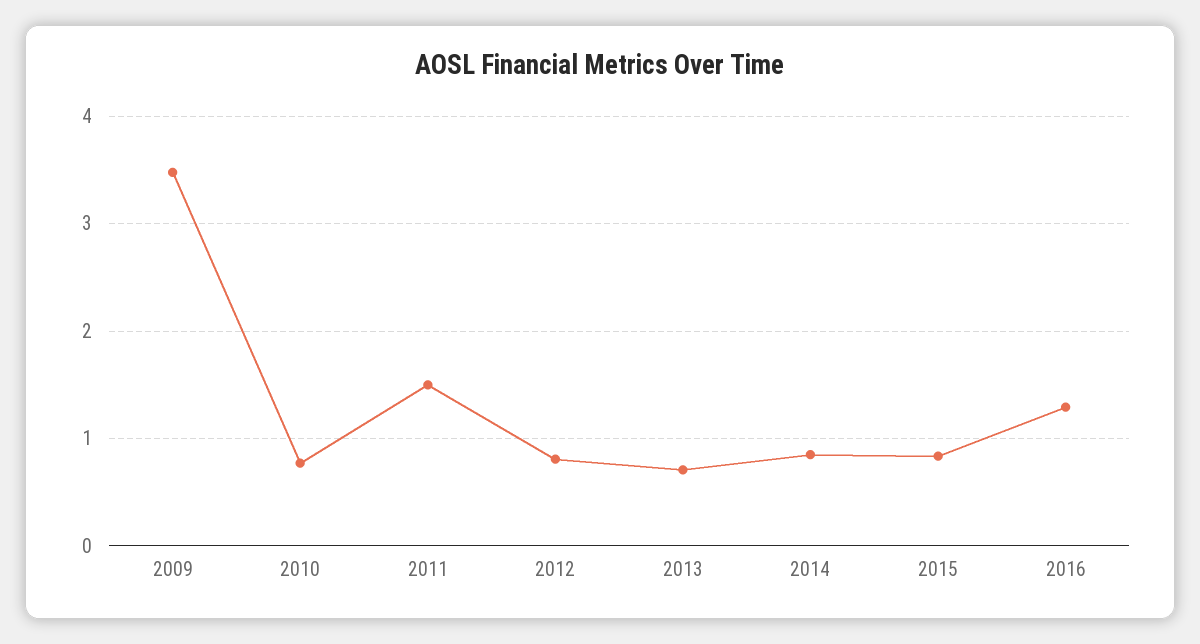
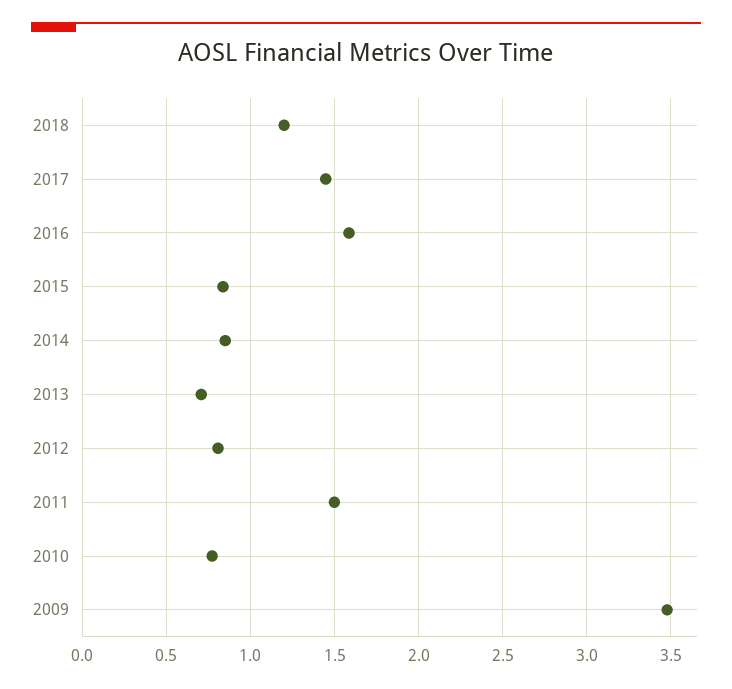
2016: 1.3 -> 1.6
2018: none -> 1.2
2017: none -> 1.45

